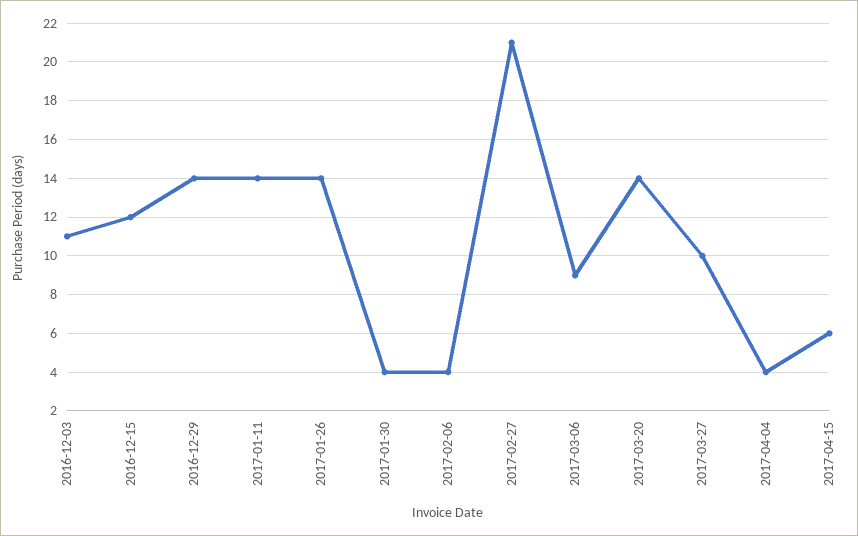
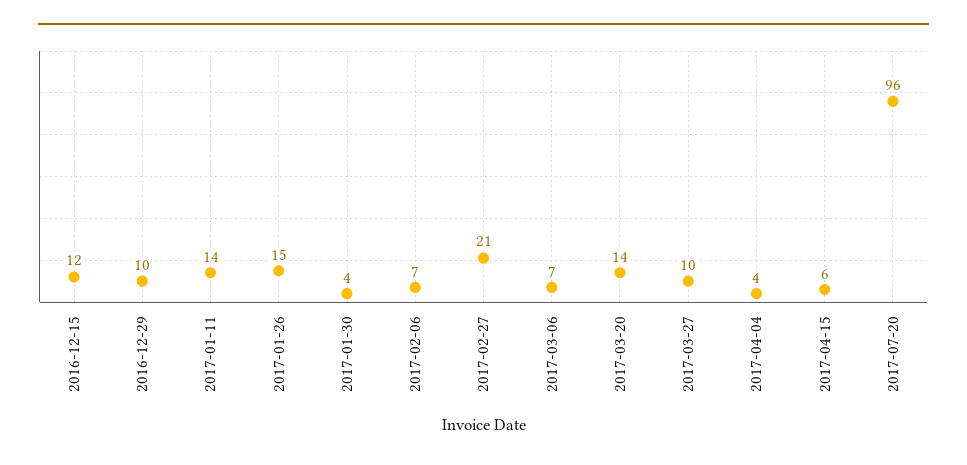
2016-12-03: 11 -> none
2016-12-29: 14 -> 10
2017-01-26: 14 -> 15
2017-02-06: 4 -> 7
2017-03-06: 9 -> 7
2017-07-20: none -> 96

